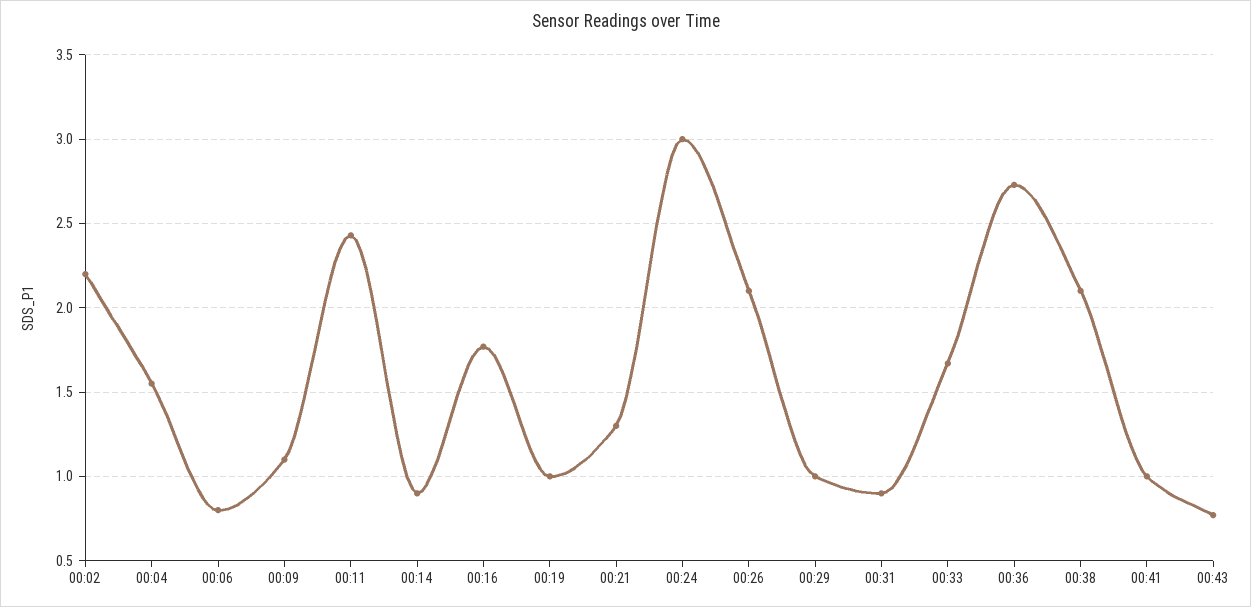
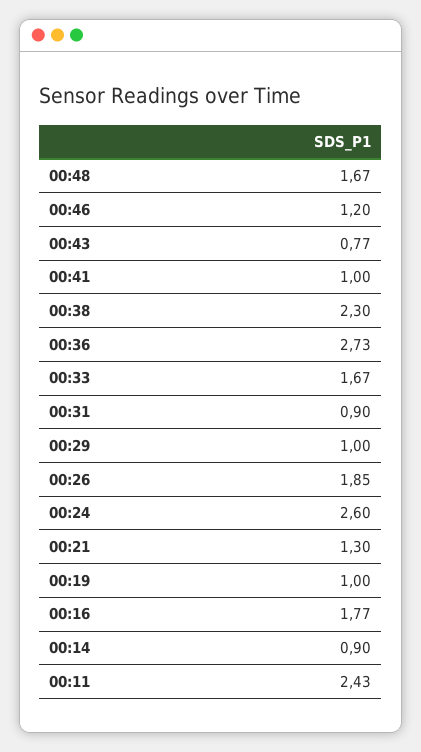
00:02: 2.2 -> none
00:04: 1.55 -> none
00:06: 0.8 -> none
00:09: 1.1 -> none
00:24: 3 -> 2.6
00:26: 2.1 -> 1.85
00:38: 2.1 -> 2.3
00:48: none -> 1.67
00:46: none -> 1.2

